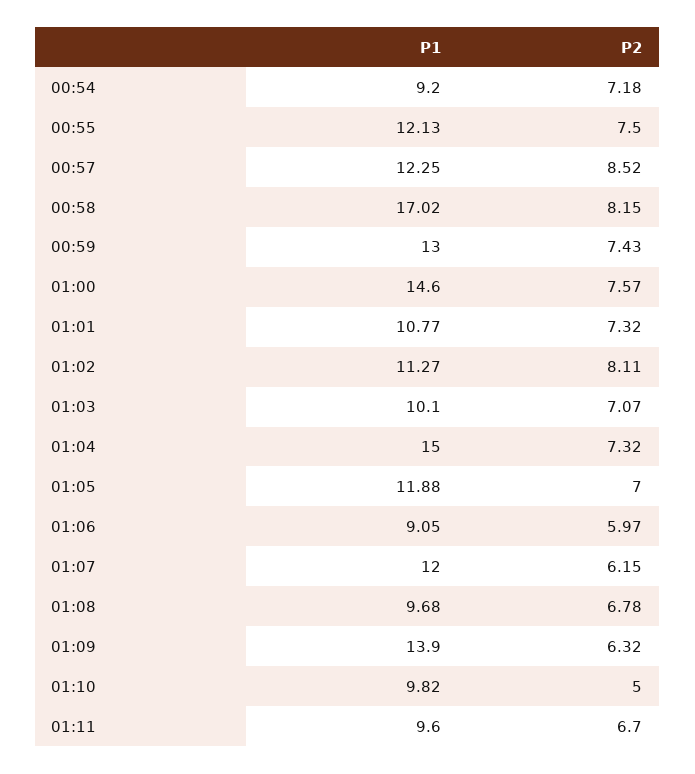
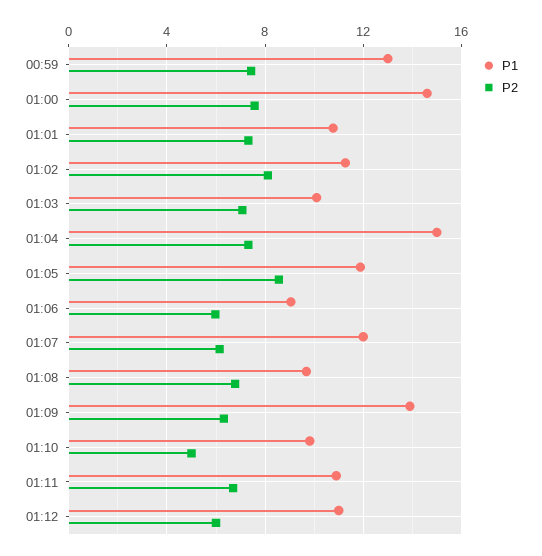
P1, 00:54: 9.2 -> none
P2, 00:54: 7.18 -> none
P1, 00:55: 12.13 -> none
P2, 00:55: 7.5 -> none
P1, 00:57: 12.25 -> none
P2, 00:57: 8.52 -> none
P1, 00:58: 17.02 -> none
P2, 00:58: 8.15 -> none
P2, 01:05: 7 -> 8.5
P1, 01:11: 9.6 -> 11
P1, 01:12: none -> 11
P2, 01:12: none -> 6

